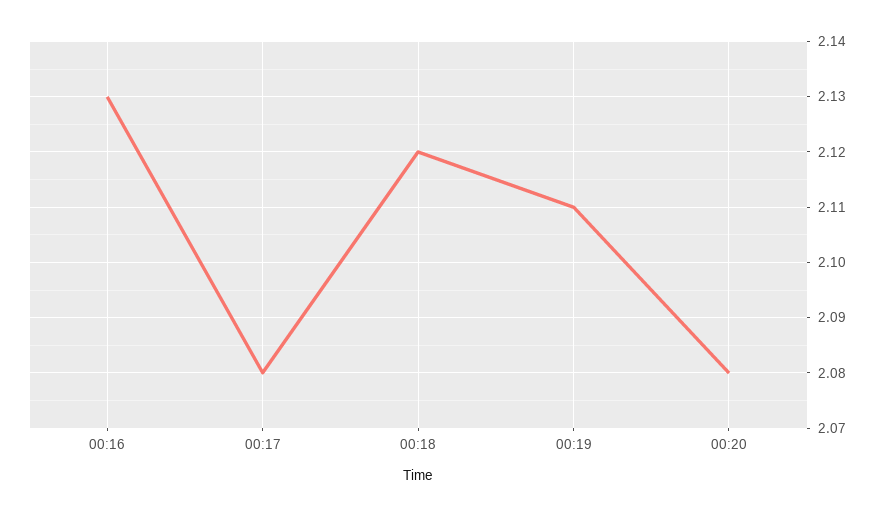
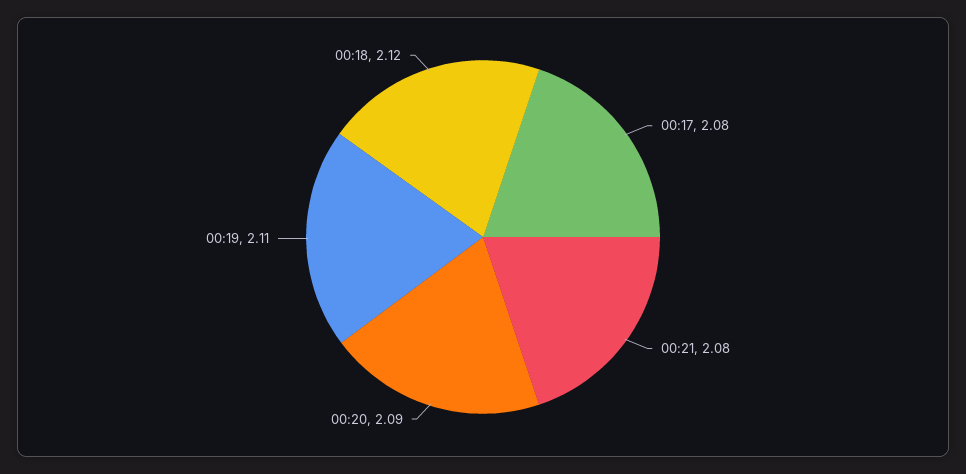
00:16: 2.13 -> none
00:20: 2.08 -> 2.09
00:21: none -> 2.08

